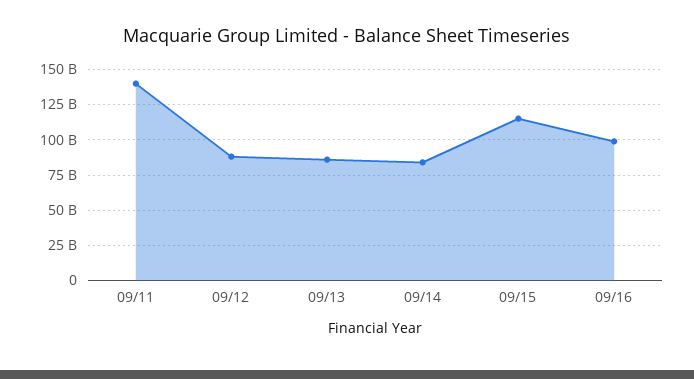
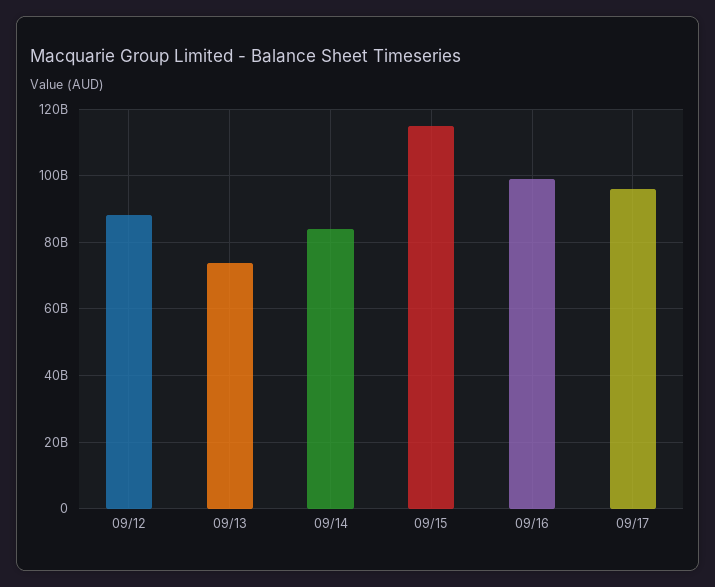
09/11: 140000000000 -> none
09/13: 85000000000 -> 74000000000
09/17: none -> 96000000000

